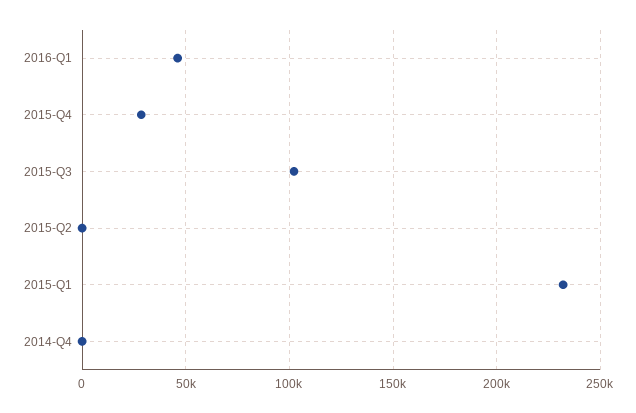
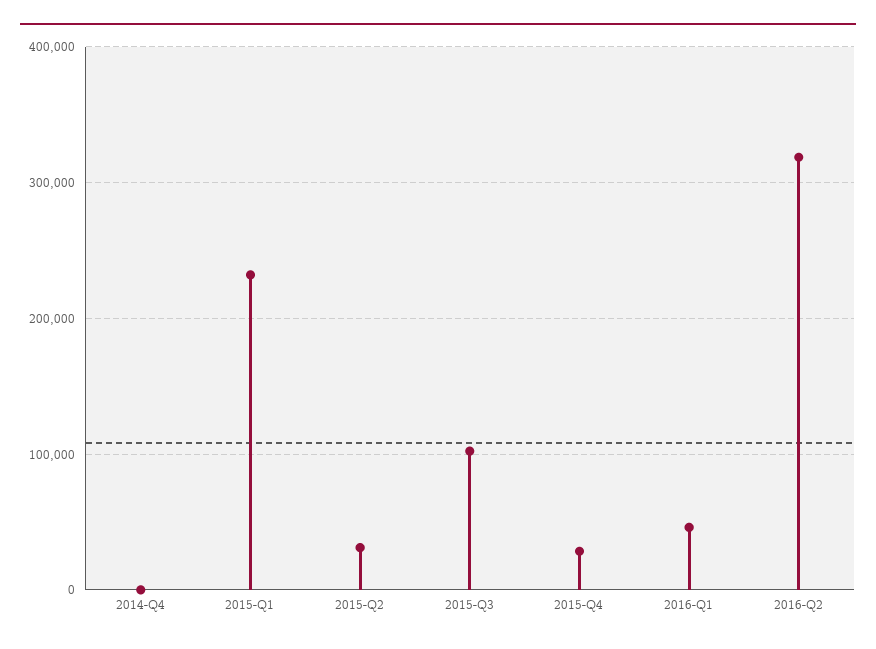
2015-Q2: 0 -> 30000
2016-Q2: none -> 320000

